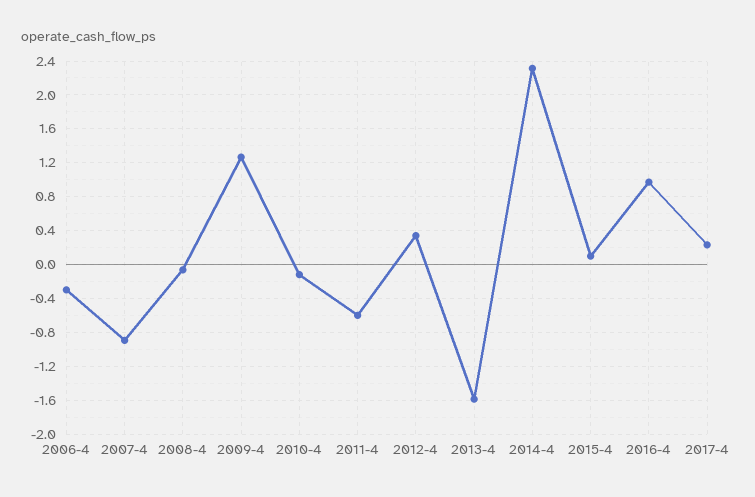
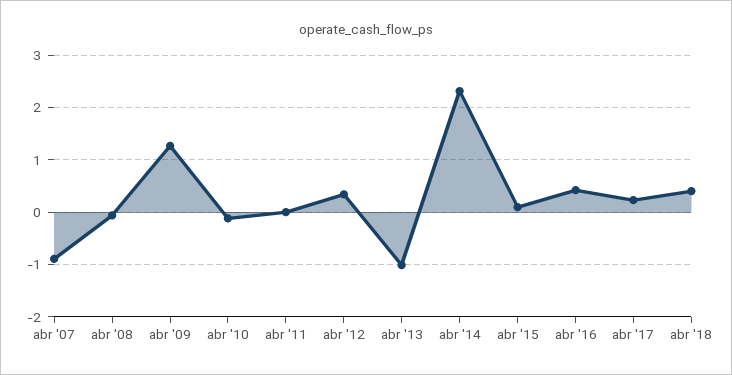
2006-4: -0.3 -> none
2011-4: -0.6 -> 0
2013-4: -1.6 -> -1
2016-4: 1 -> 0.4
abr '18: none -> 0.4

